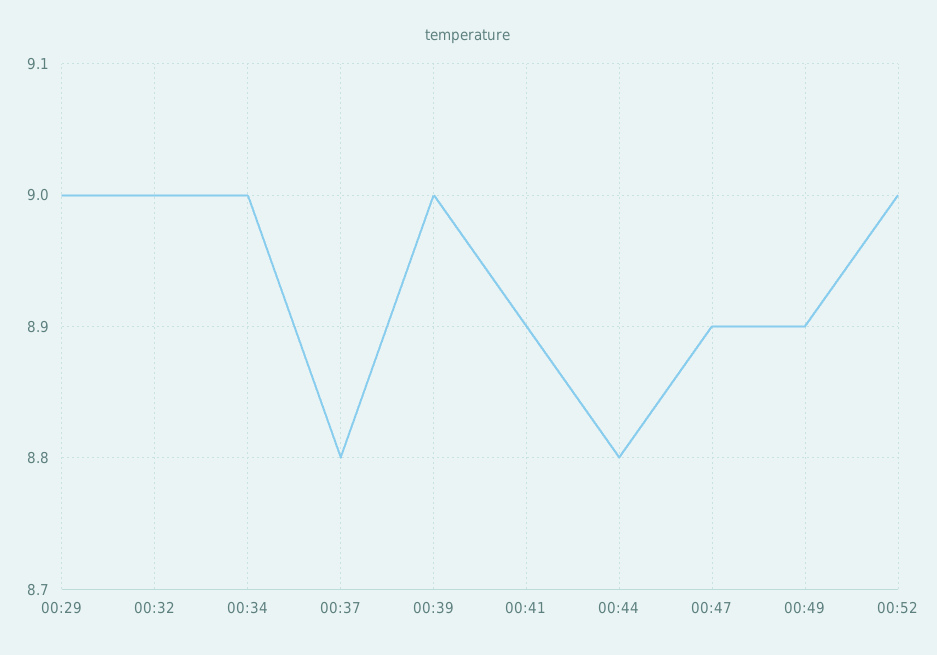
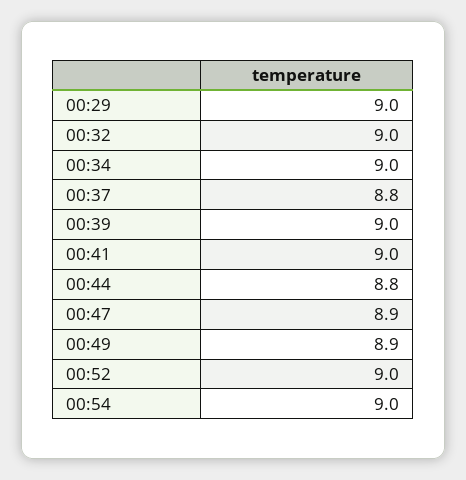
00:41: 8.9 -> 9
00:54: none -> 9

